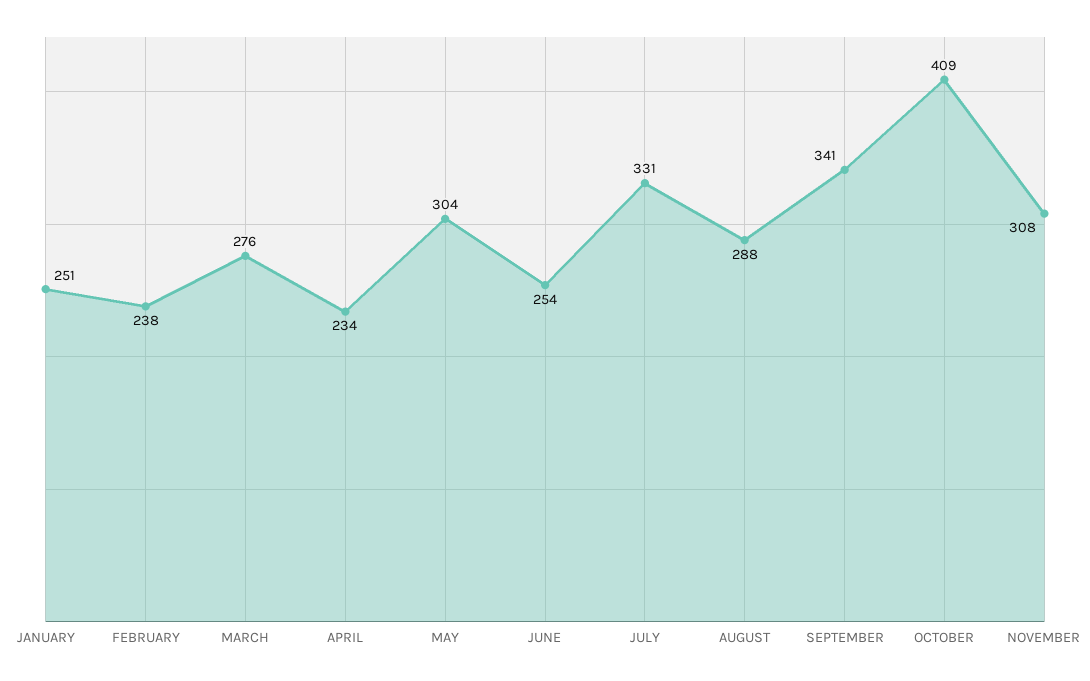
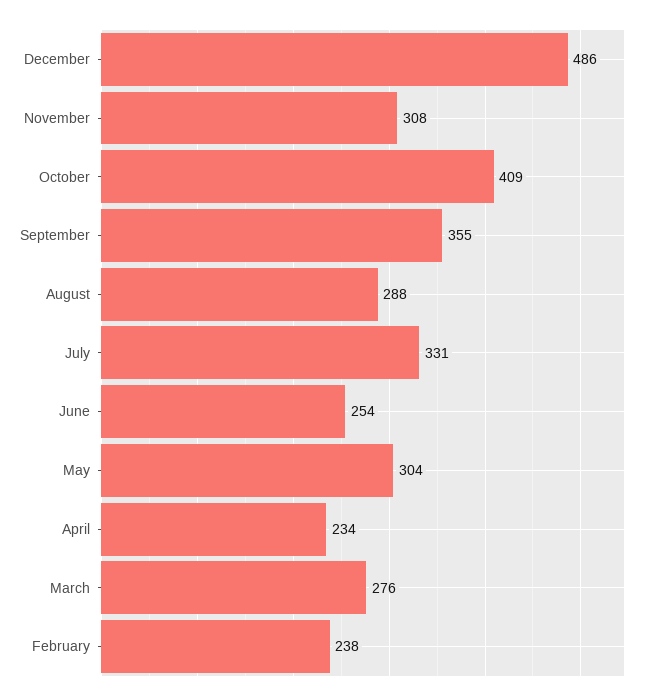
JANUARY: 251 -> none
SEPTEMBER: 341 -> 355
December: none -> 486

